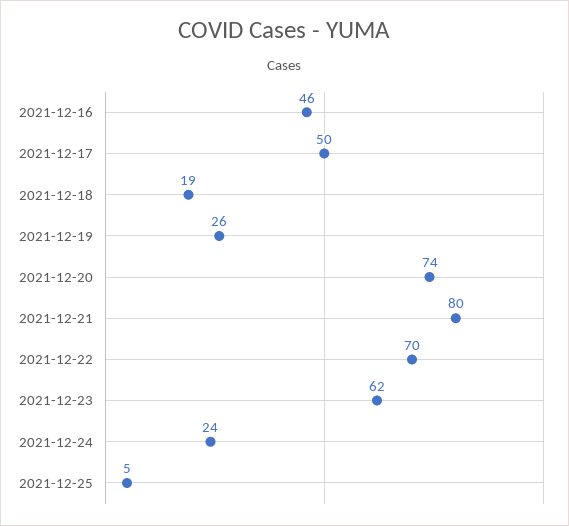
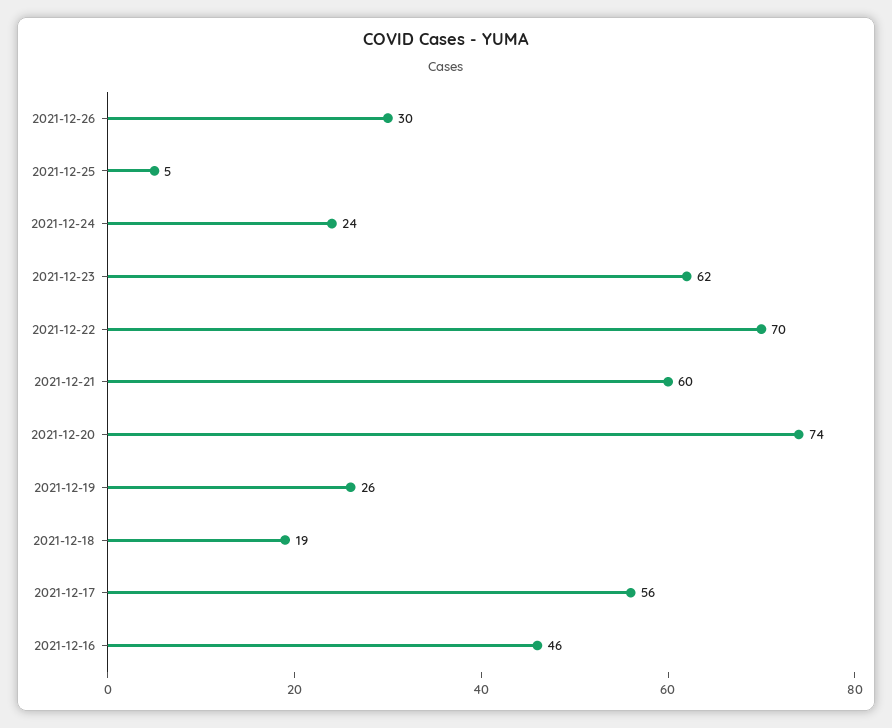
2021-12-17: 50 -> 56
2021-12-21: 80 -> 60
2021-12-26: none -> 30

